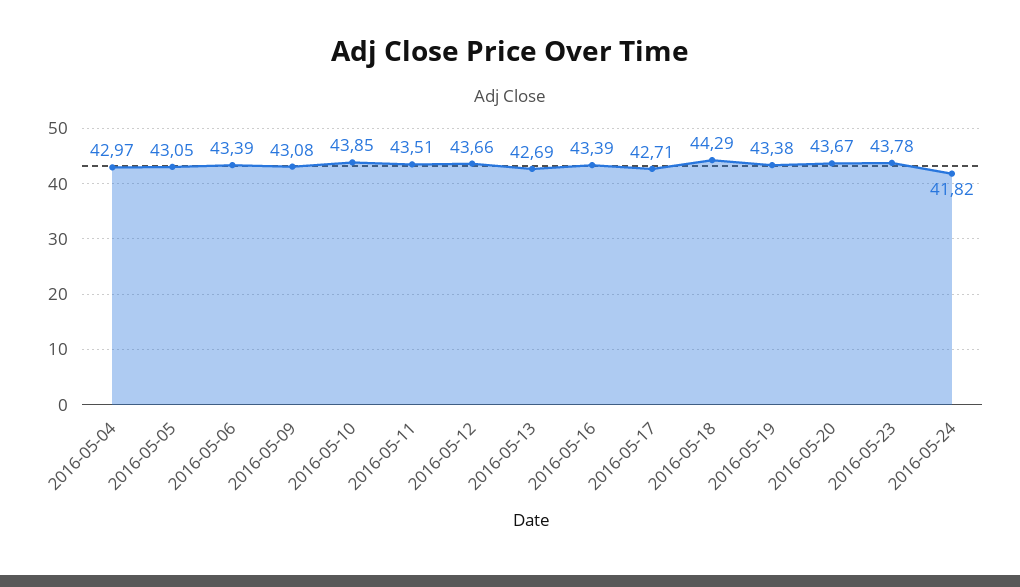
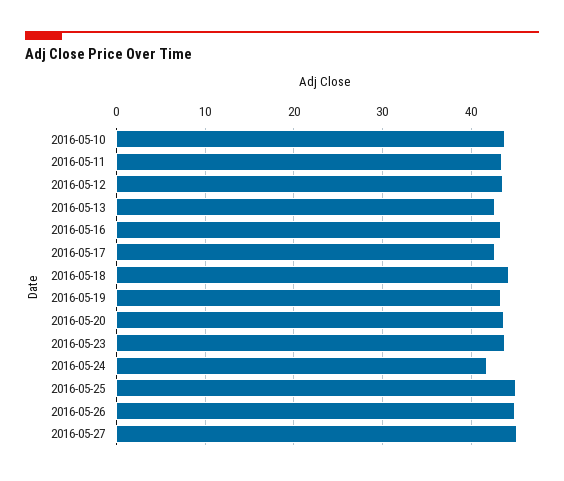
2016-05-04: 42.97 -> none
2016-05-05: 43.05 -> none
2016-05-06: 43.39 -> none
2016-05-09: 43.08 -> none
2016-05-25: none -> 45
2016-05-26: none -> 45
2016-05-27: none -> 45

